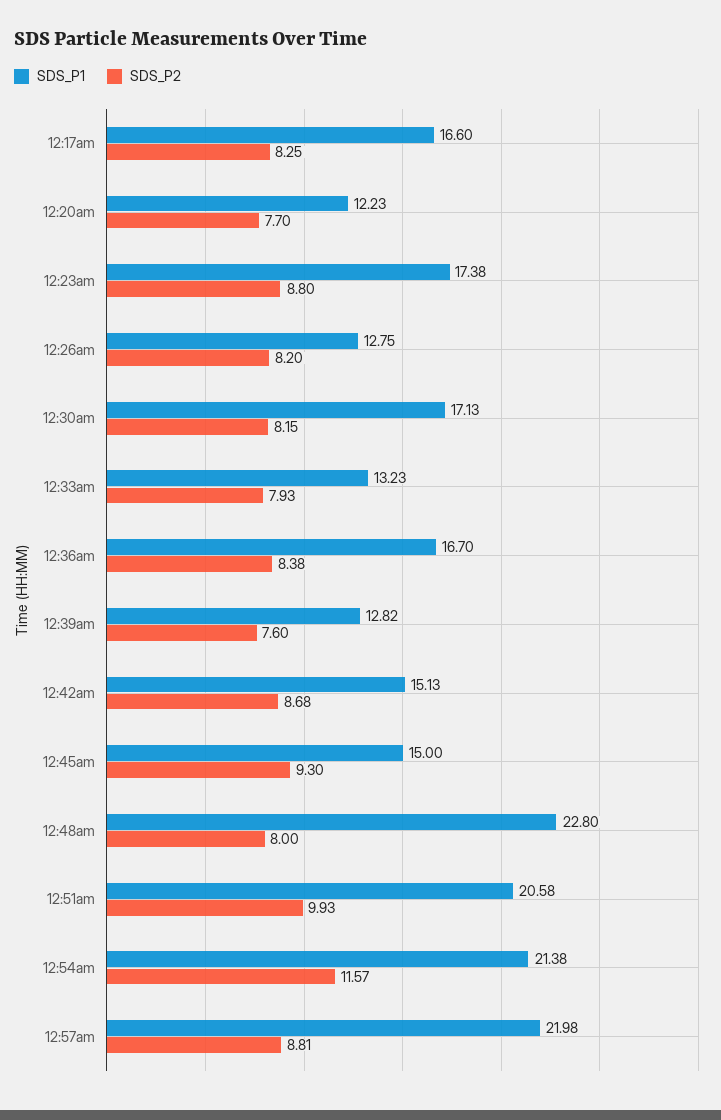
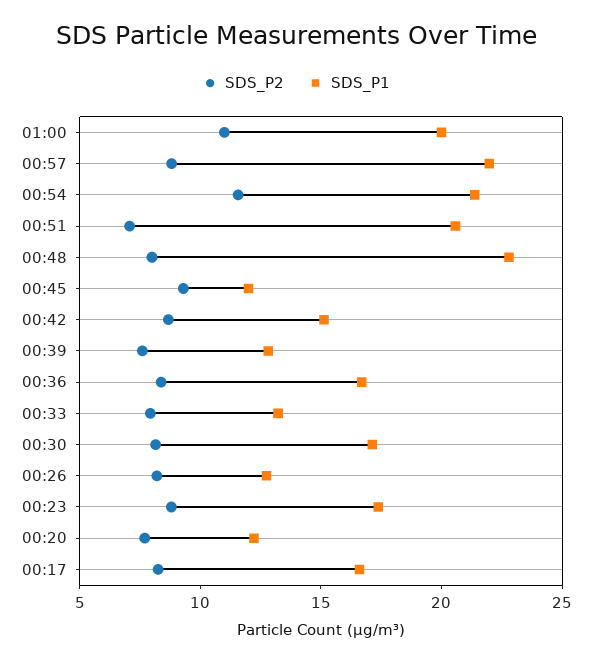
SDS_P1, 12:45am: 15 -> 12
SDS_P2, 12:51am: 9.93 -> 7
SDS_P2, 01:00: none -> 11
SDS_P1, 01:00: none -> 20

